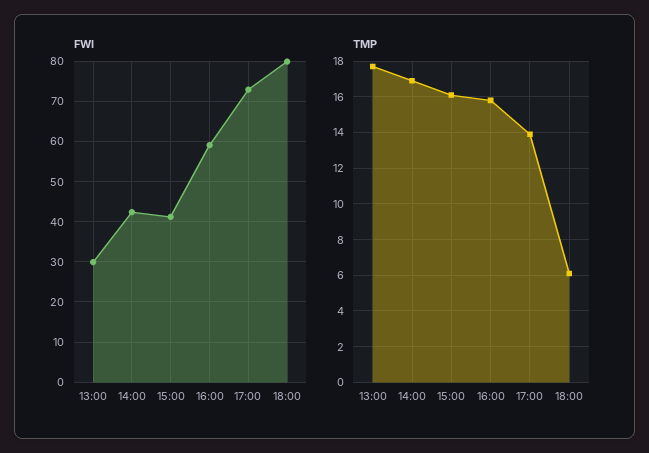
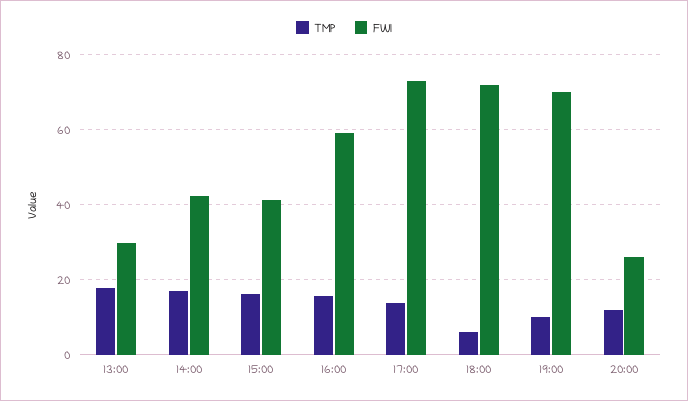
FWI, 18:00: 80 -> 72
TMP, 19:00: none -> 10
FWI, 19:00: none -> 70
TMP, 20:00: none -> 12
FWI, 20:00: none -> 26

